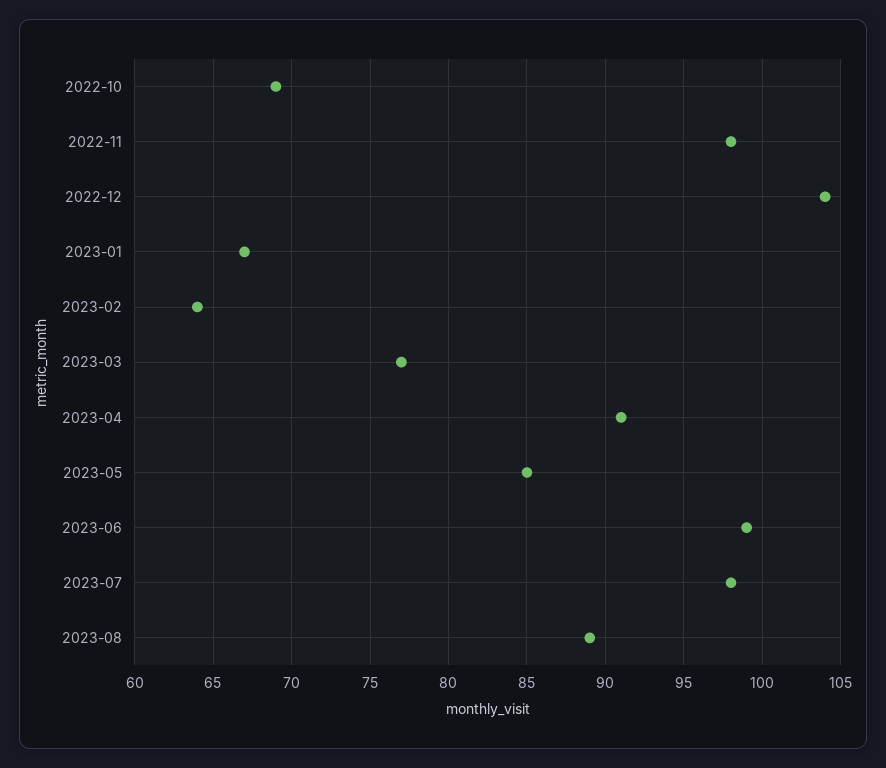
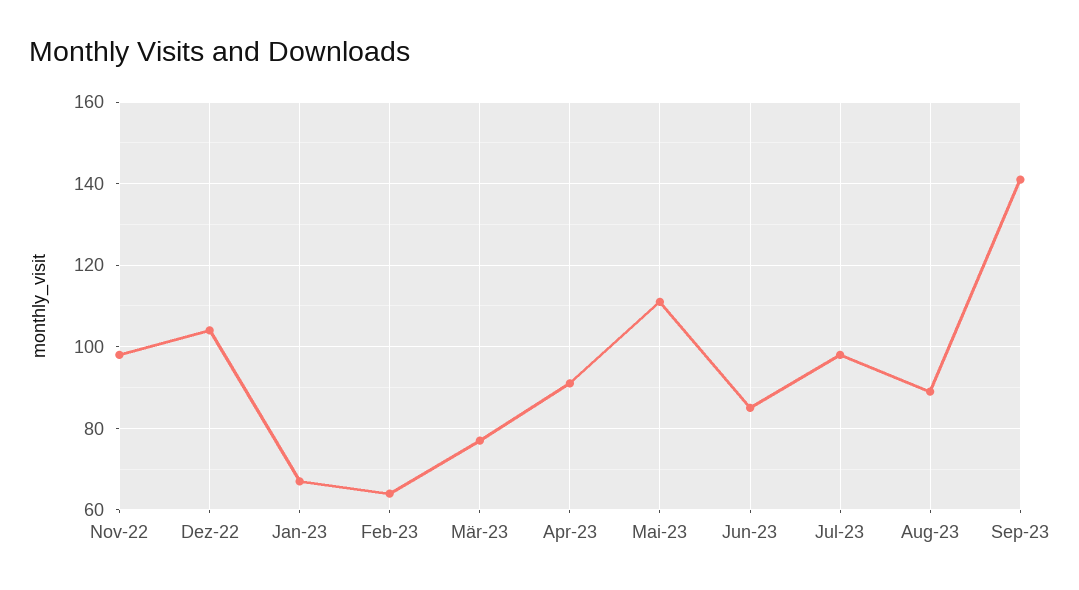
2022-10: 69 -> none
2023-05: 85 -> 110
2023-06: 99 -> 85
Sep-23: none -> 140

